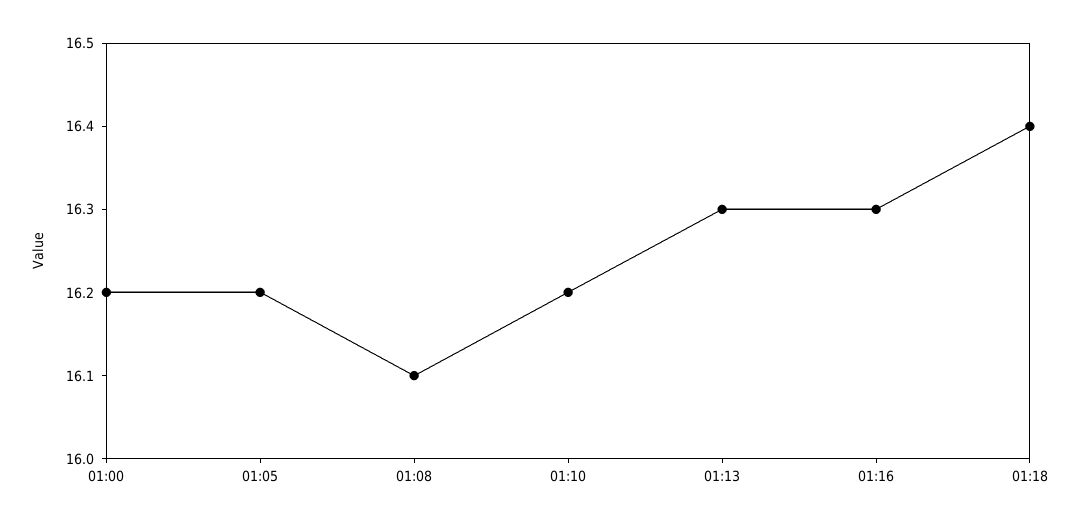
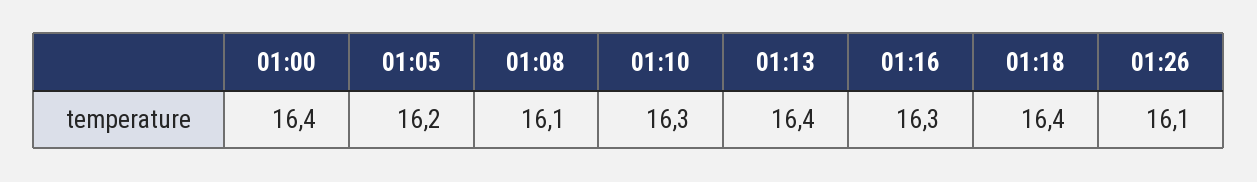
01:00: 16.2 -> 16.4
01:10: 16.2 -> 16.3
01:13: 16.3 -> 16.4
01:26: none -> 16.1

